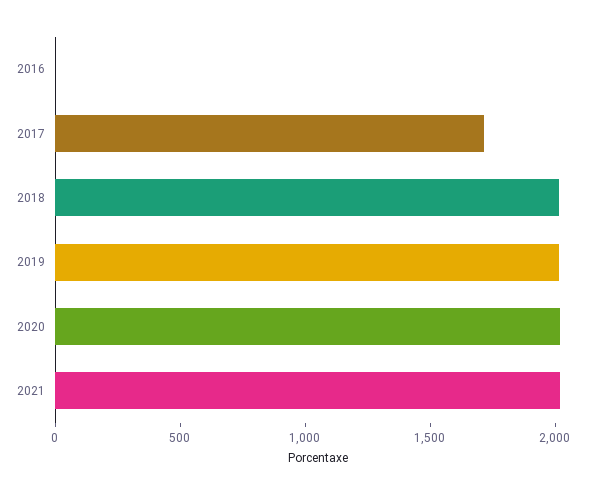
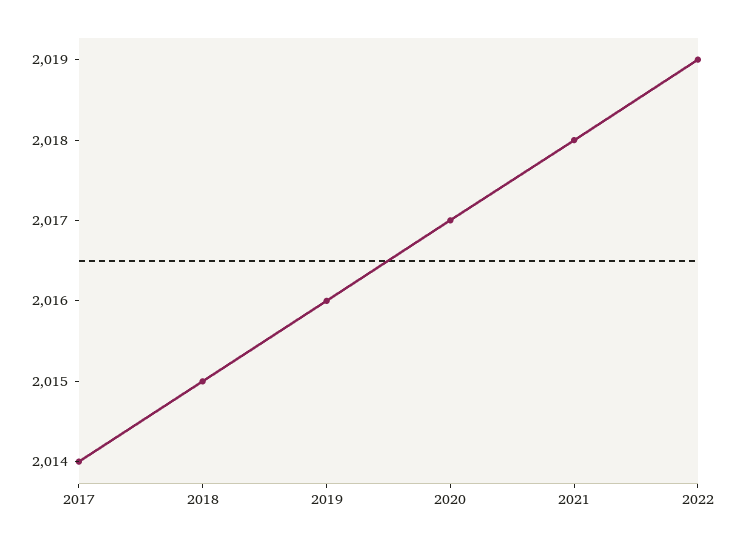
2016: 0 -> none
2017: 1700 -> 2014
2022: none -> 2019

